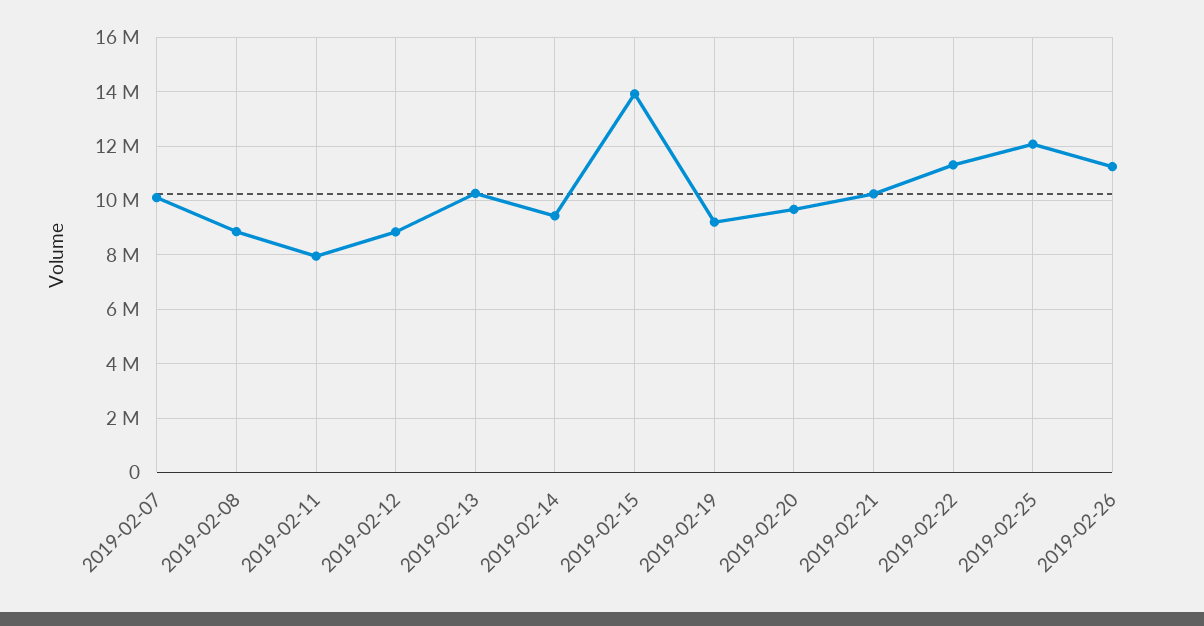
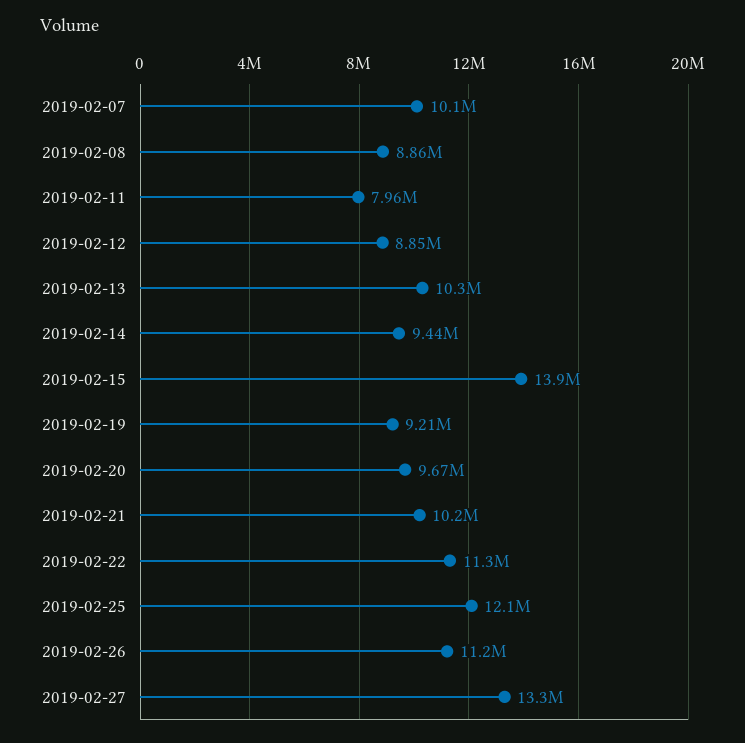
2019-02-27: none -> 13300000

